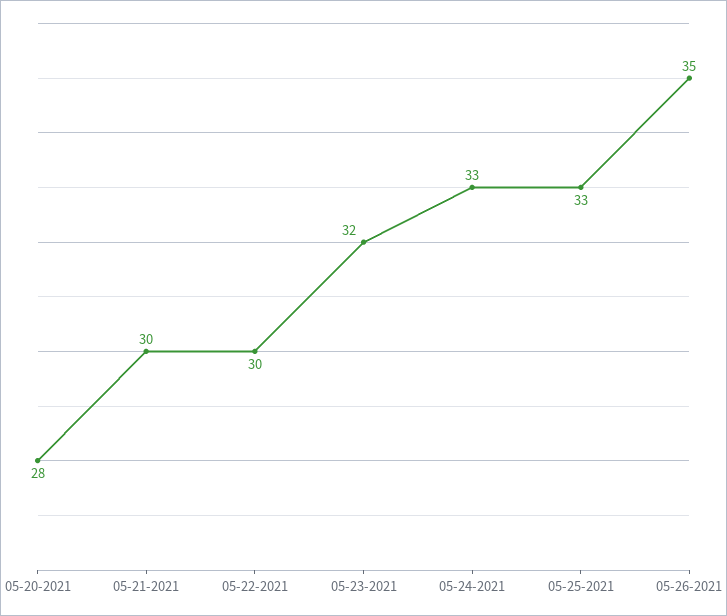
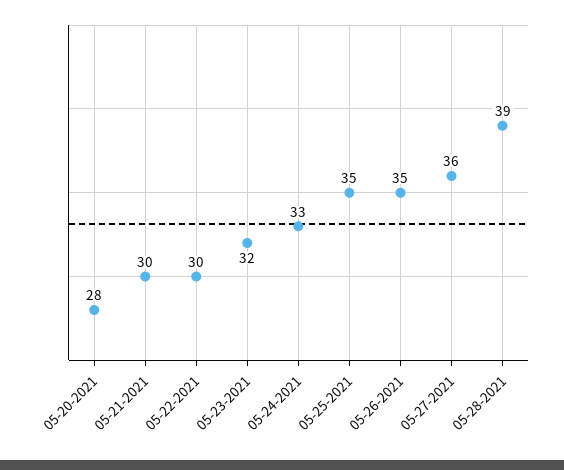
05-25-2021: 33 -> 35
05-27-2021: none -> 36
05-28-2021: none -> 39

